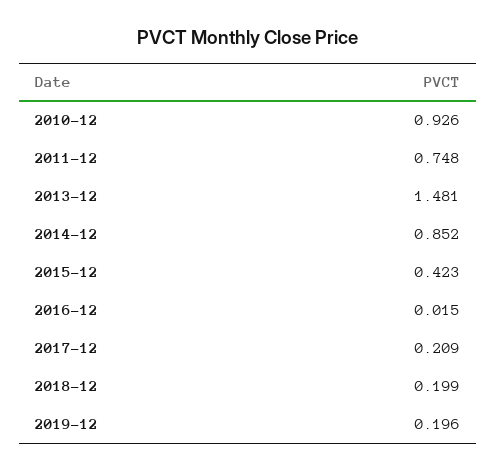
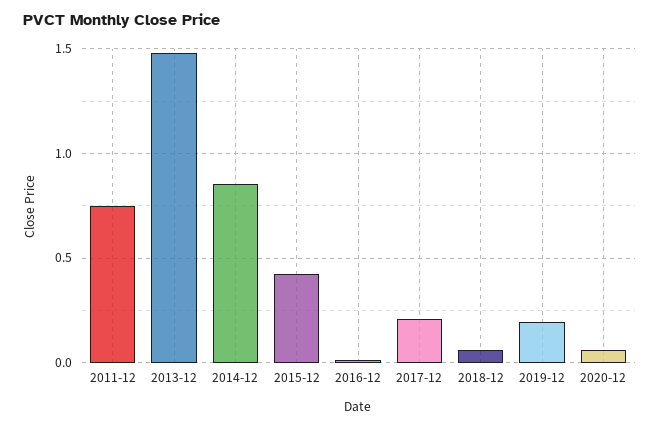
2010-12: 0.926 -> none
2018-12: 0.199 -> 0.05
2020-12: none -> 0.05

